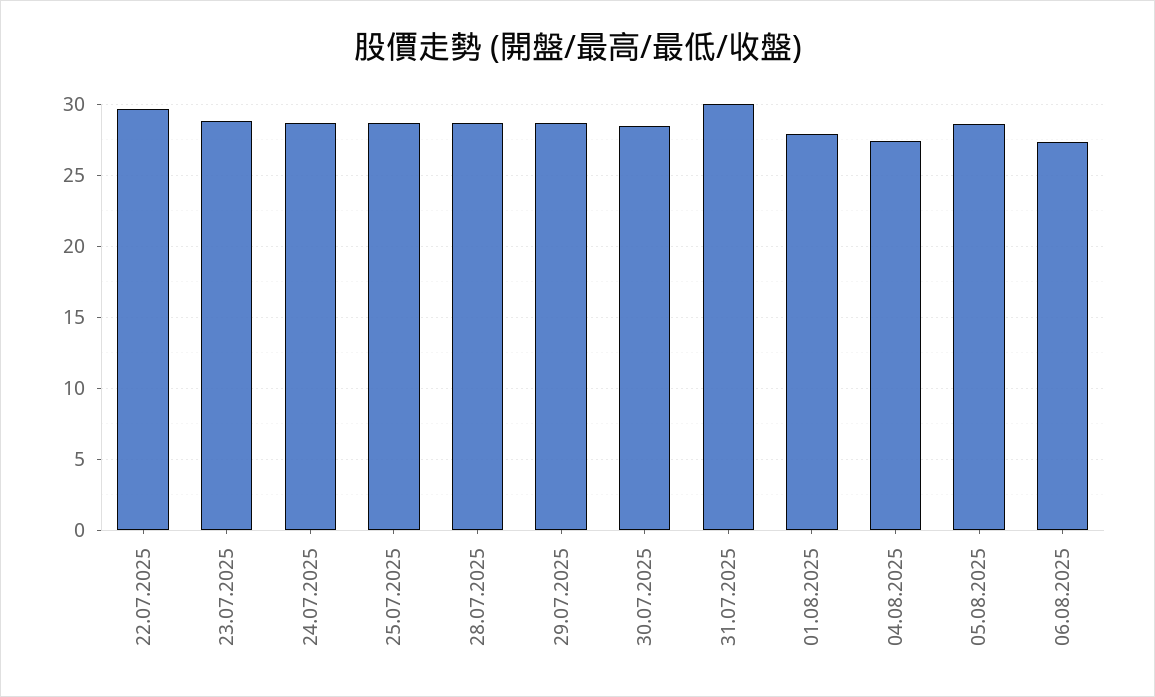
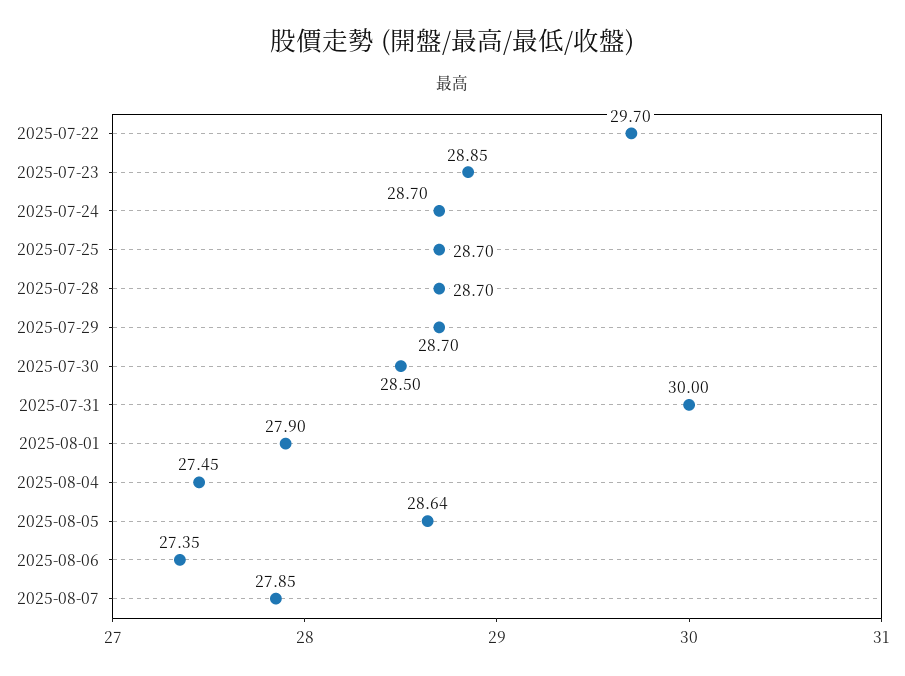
2025-08-07: none -> 27.85

